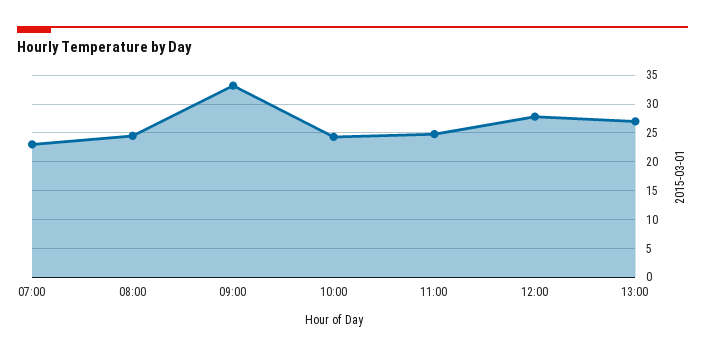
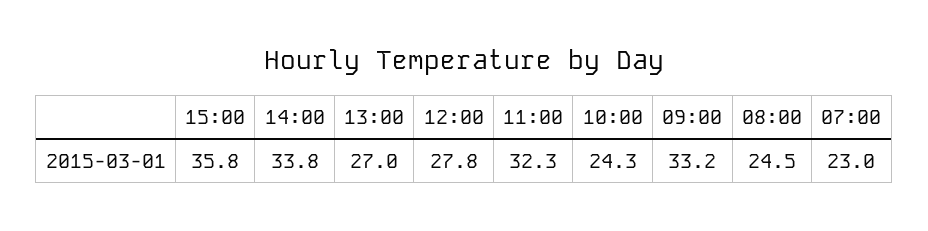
11:00: 25 -> 32.3
15:00: none -> 35.8
14:00: none -> 33.8

